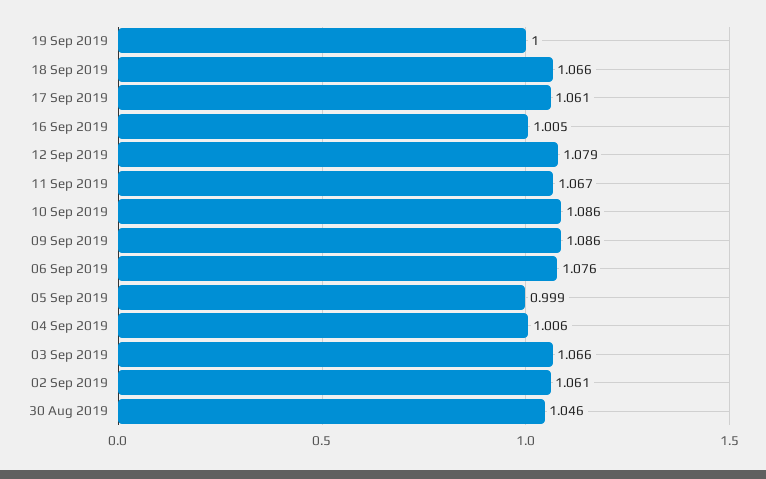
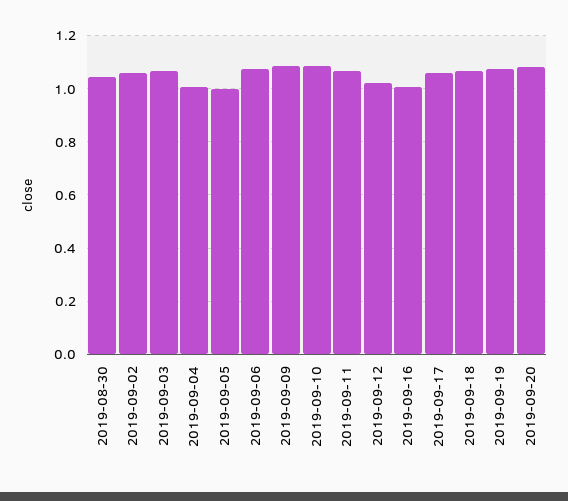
19 Sep 2019: 1 -> 1.075
12 Sep 2019: 1.079 -> 1.025
2019-09-20: none -> 1.075

